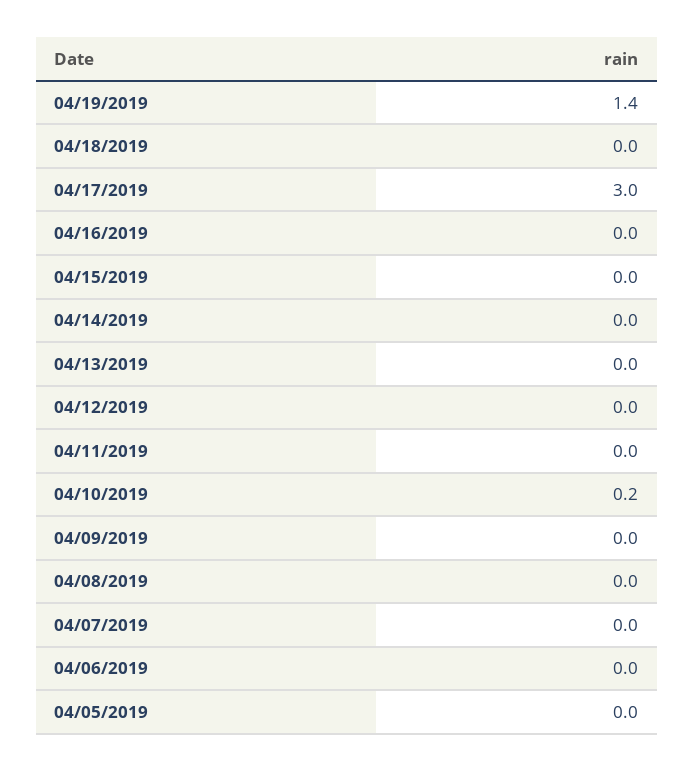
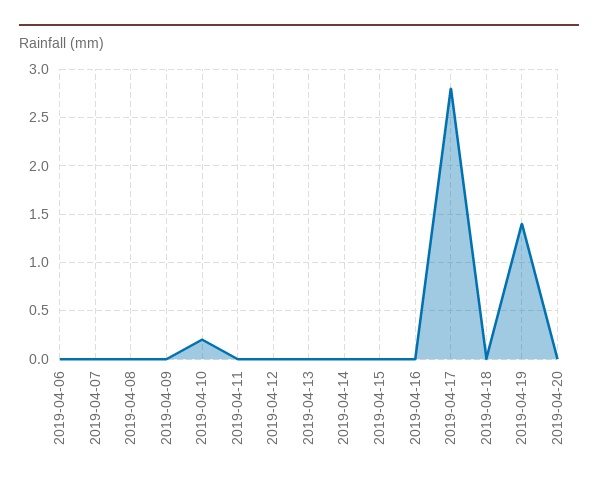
04/17/2019: 3 -> 2.8
04/05/2019: 0 -> none
2019-04-20: none -> 0

